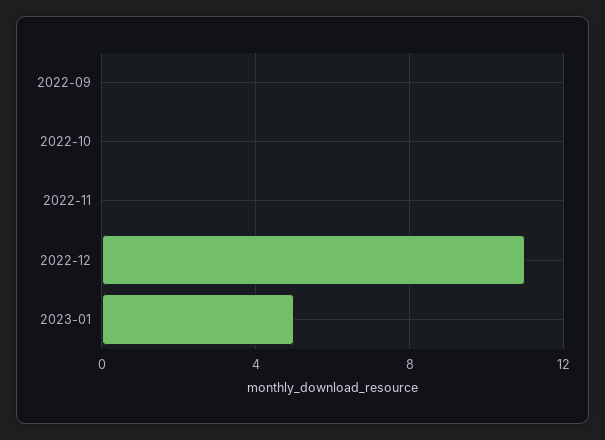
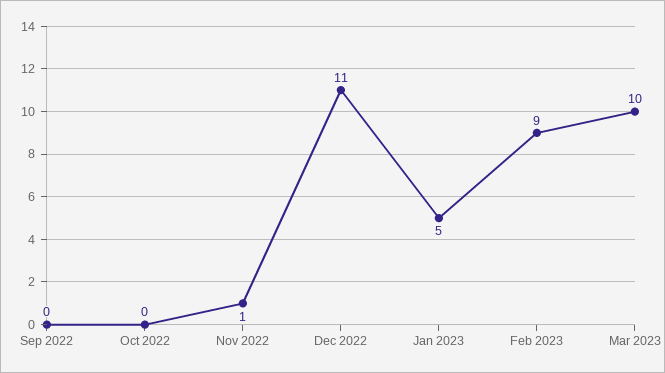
2022-11: 0 -> 1
Feb 2023: none -> 9
Mar 2023: none -> 10

